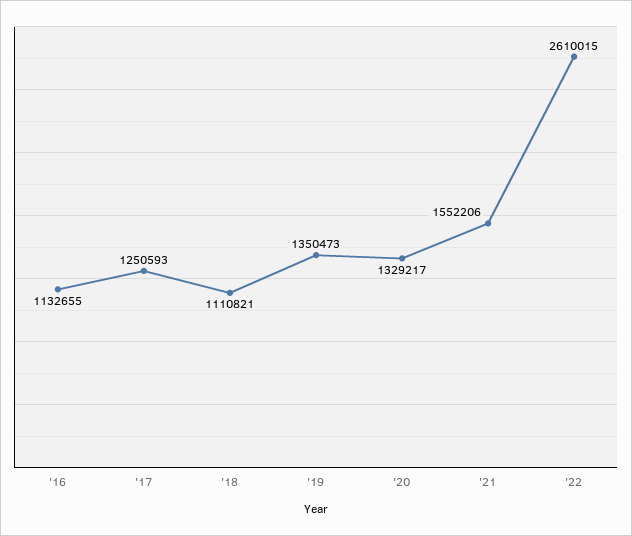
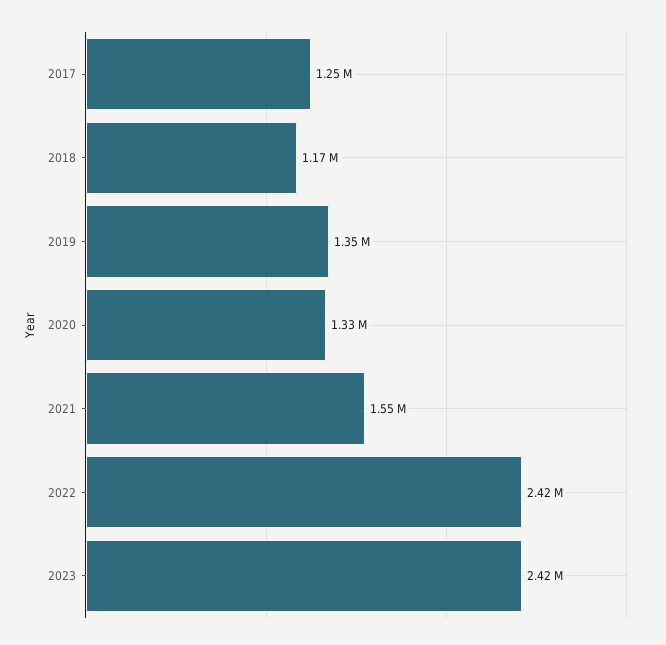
'16: 1132655 -> none
'18: 1110821 -> 1170000
'22: 2610015 -> 2420000
2023: none -> 2420000

